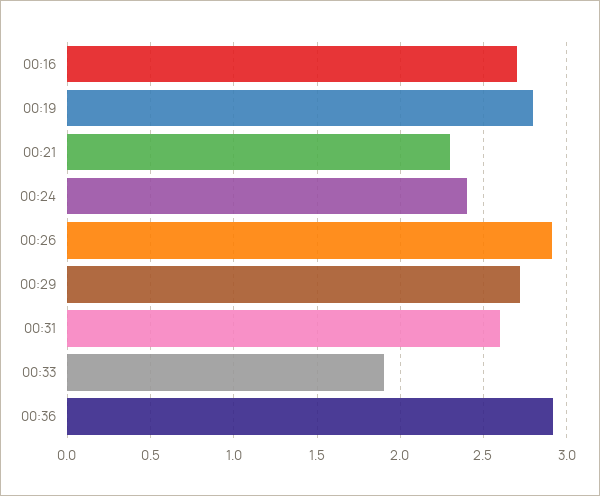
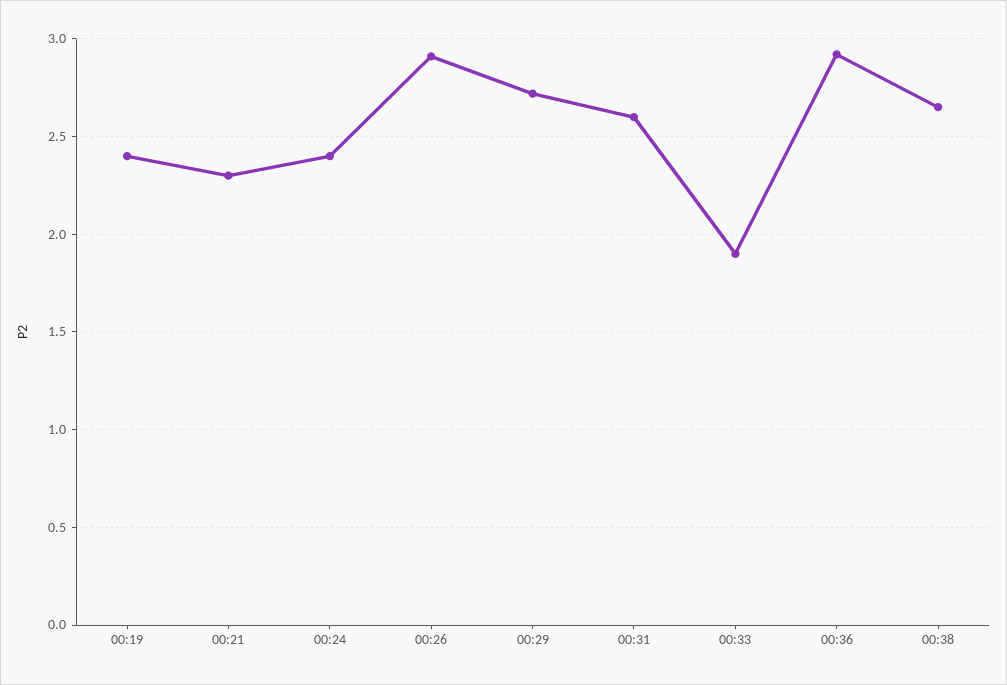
00:16: 2.7 -> none
00:19: 2.8 -> 2.4
00:38: none -> 2.65

